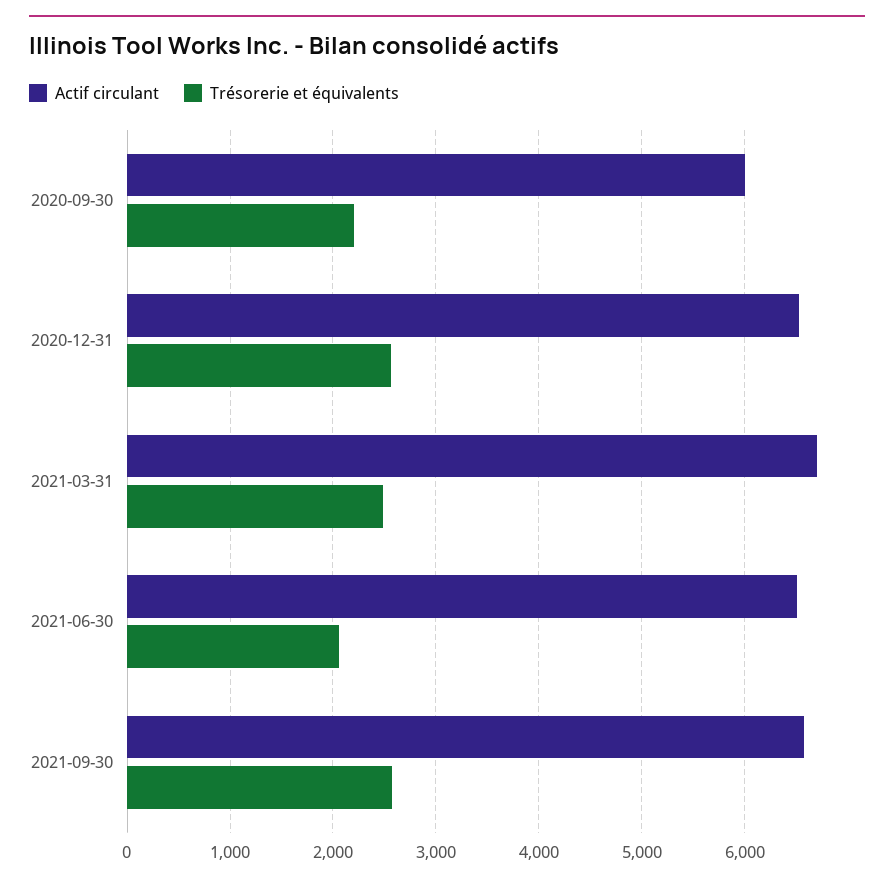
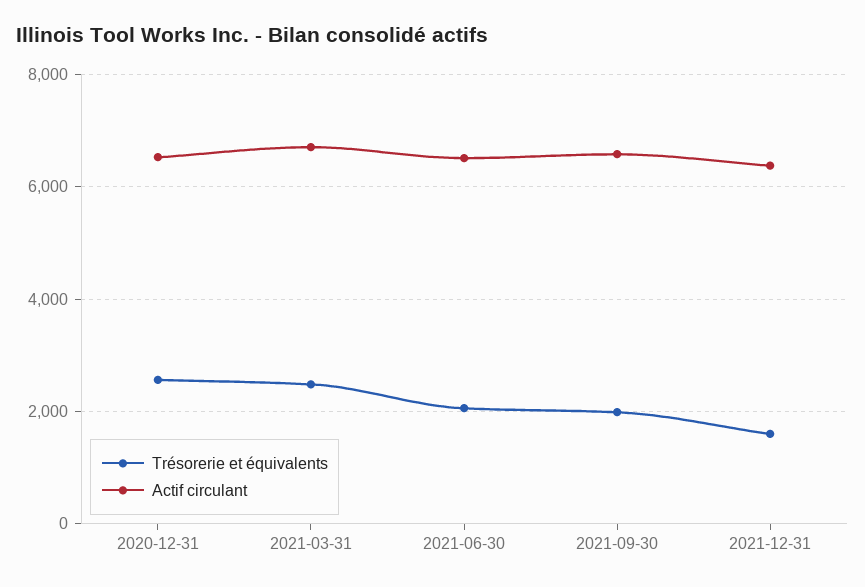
Actif circulant, 2020-09-30: 6000 -> none
Trésorerie et équivalents, 2020-09-30: 2200 -> none
Trésorerie et équivalents, 2021-09-30: 2600 -> 2000
Trésorerie et équivalents, 2021-12-31: none -> 1600
Actif circulant, 2021-12-31: none -> 6400

